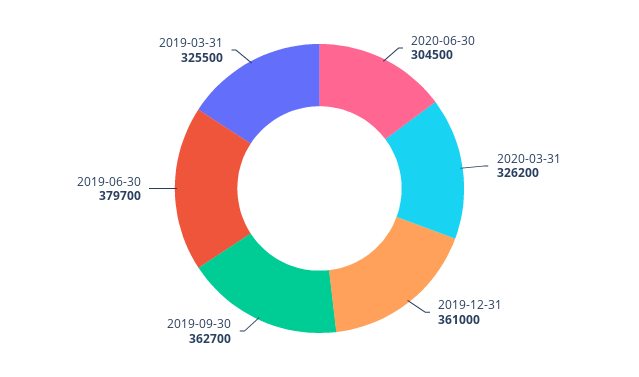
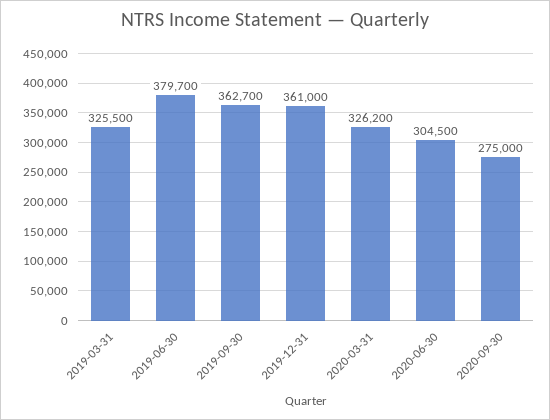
2020-09-30: none -> 275000

